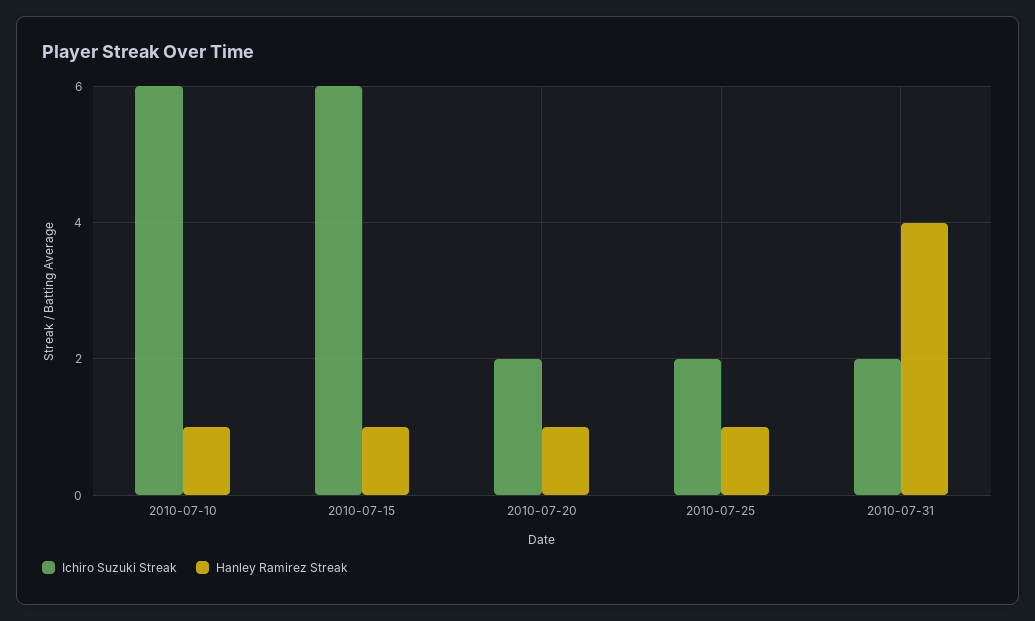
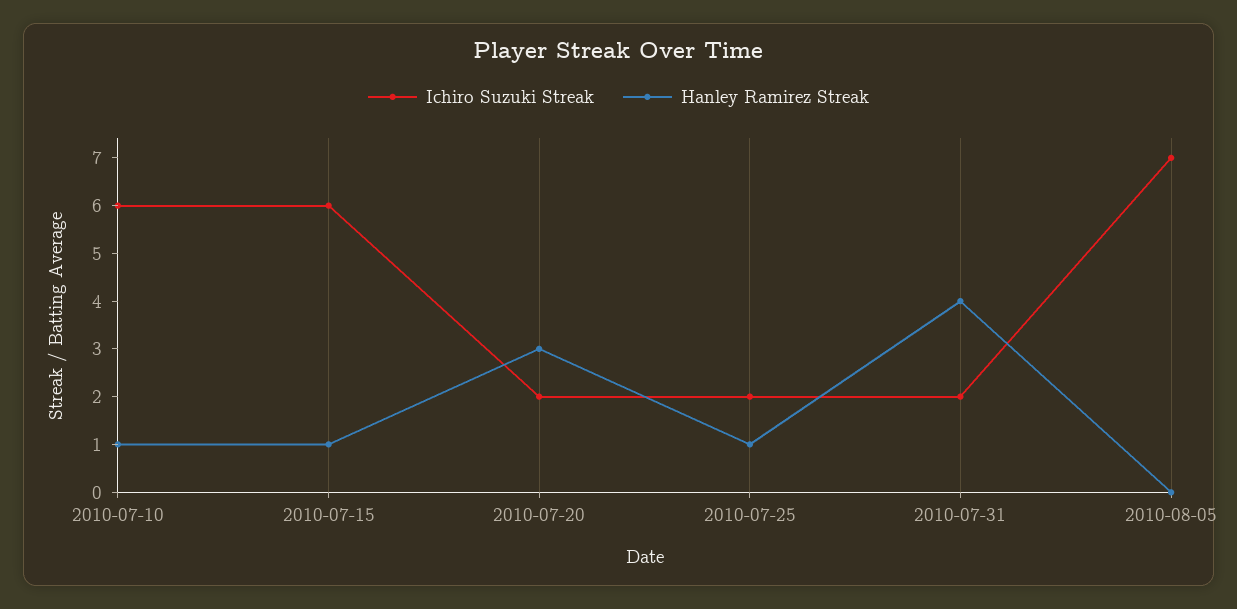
Hanley Ramirez Streak, 2010-07-20: 1 -> 3
Ichiro Suzuki Streak, 2010-08-05: none -> 7
Hanley Ramirez Streak, 2010-08-05: none -> 0

